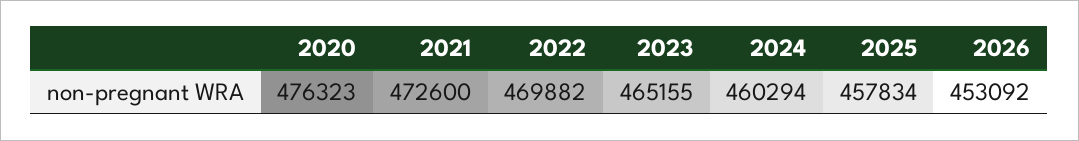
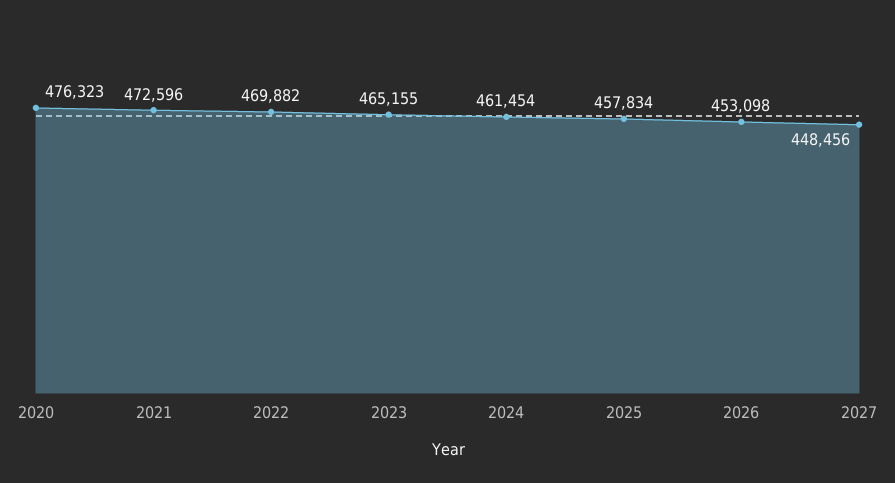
2021: 472600 -> 472596
2024: 460294 -> 461454
2026: 453092 -> 453098
2027: none -> 448456

